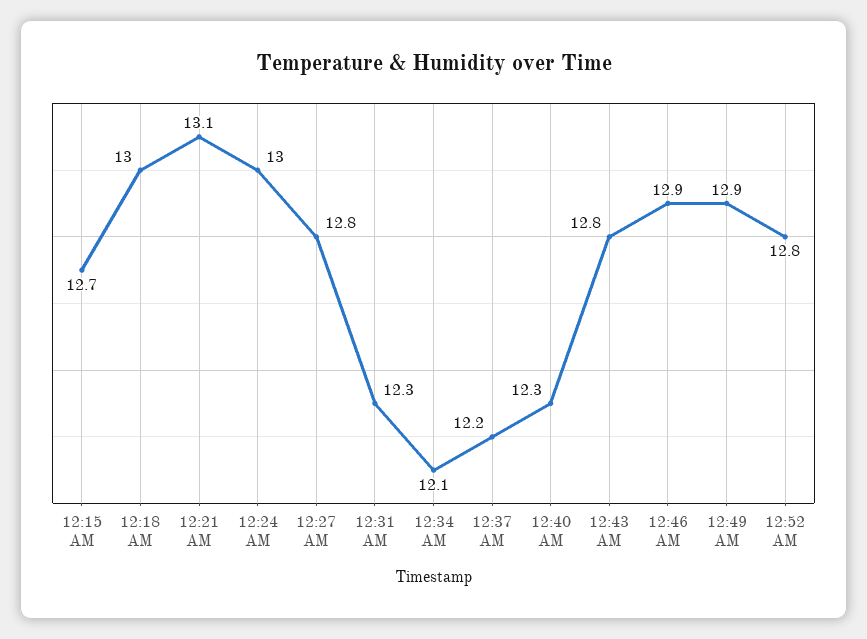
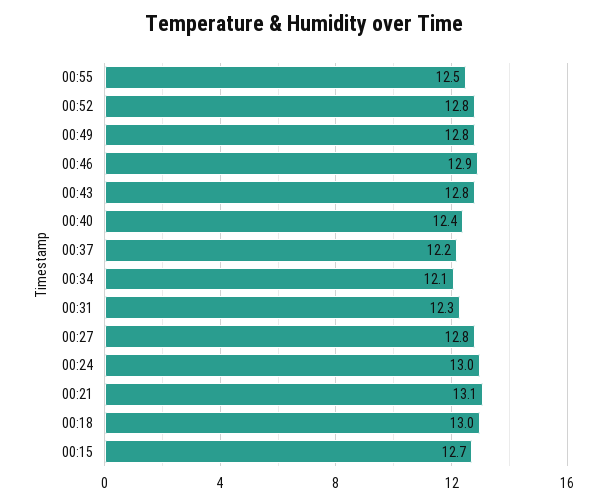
12:40 AM: 12.3 -> 12.4
12:49 AM: 12.9 -> 12.8
00:55: none -> 12.5

